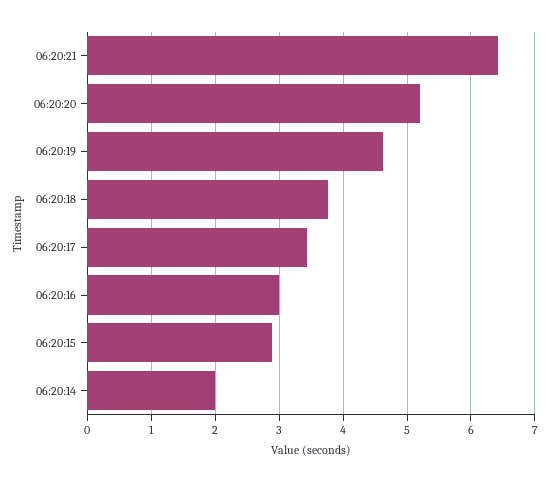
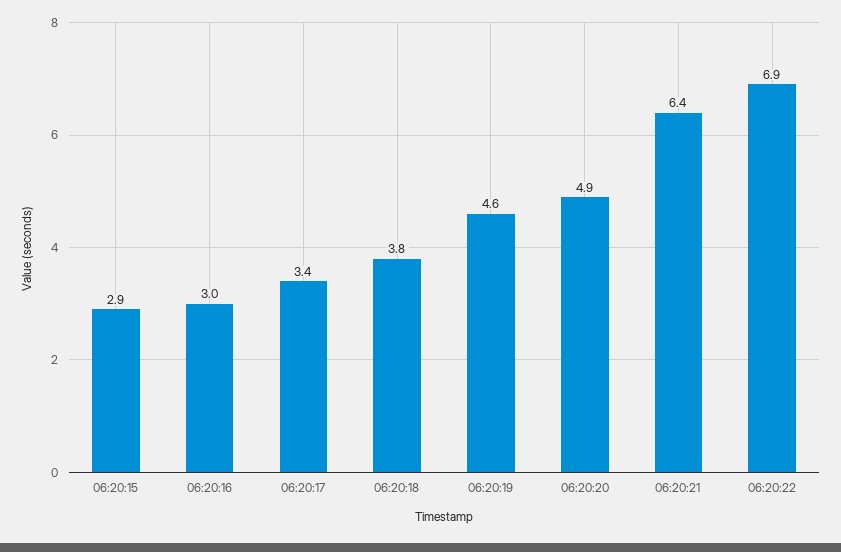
06:20:20: 5.2 -> 4.9
06:20:14: 2 -> none
06:20:22: none -> 6.9

